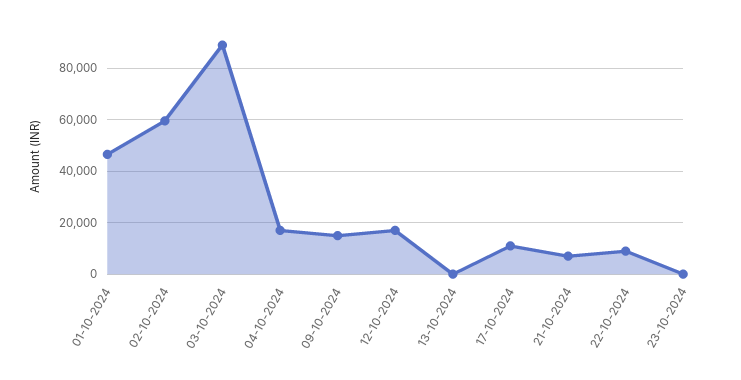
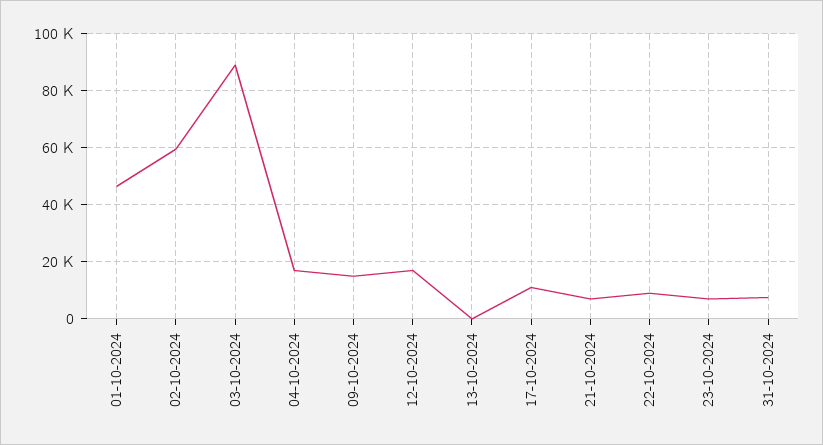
23-10-2024: 0 -> 7500
31-10-2024: none -> 7500

